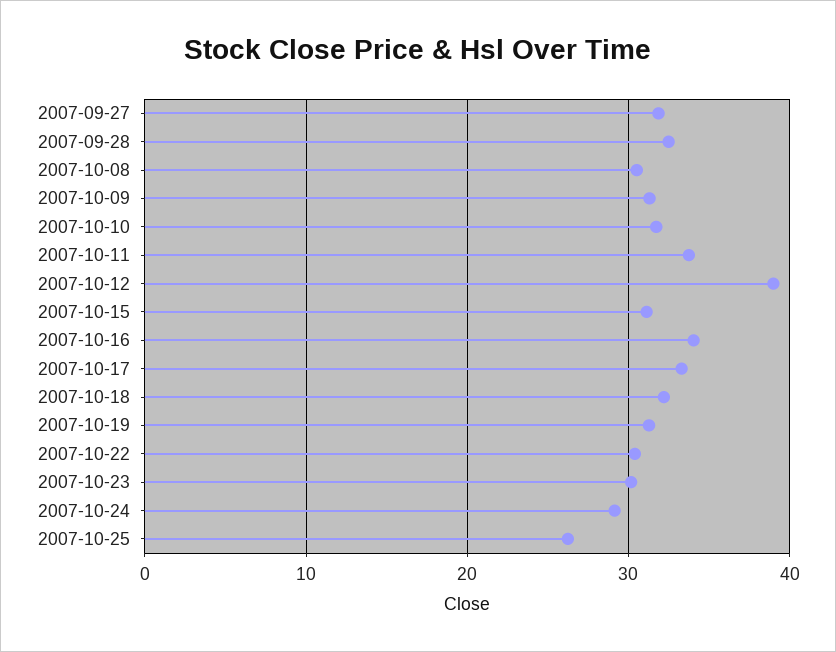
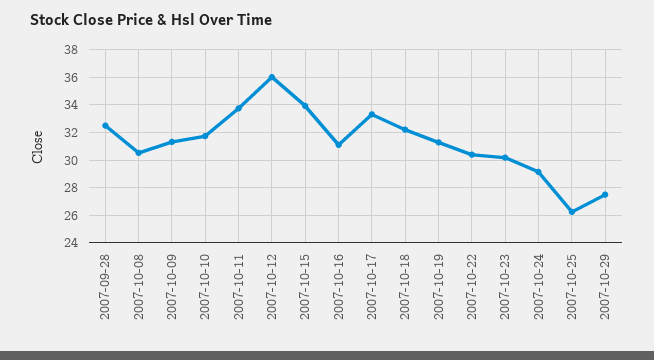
2007-09-27: 32 -> none
2007-10-12: 39 -> 36
2007-10-15: 31 -> 34
2007-10-16: 34 -> 31
2007-10-29: none -> 27.5

